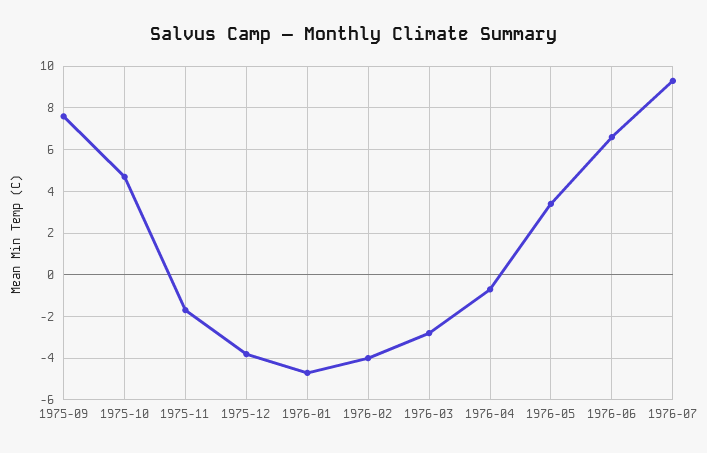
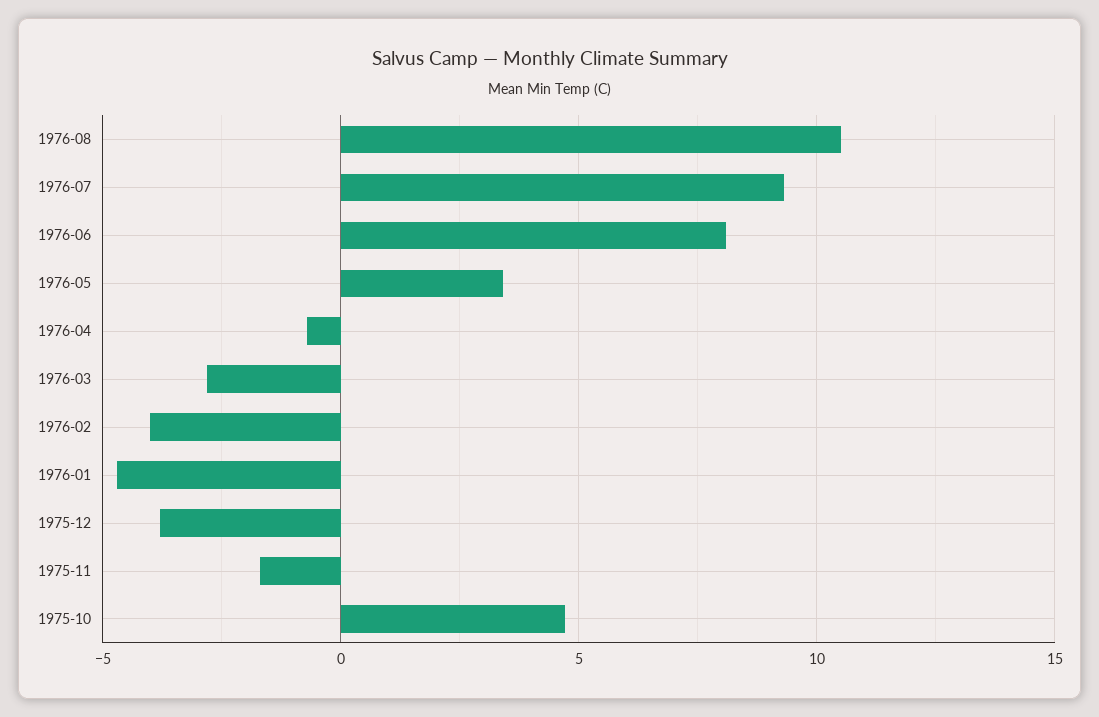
1975-09: 7.5 -> none
1976-06: 6.5 -> 8
1976-08: none -> 10.5

